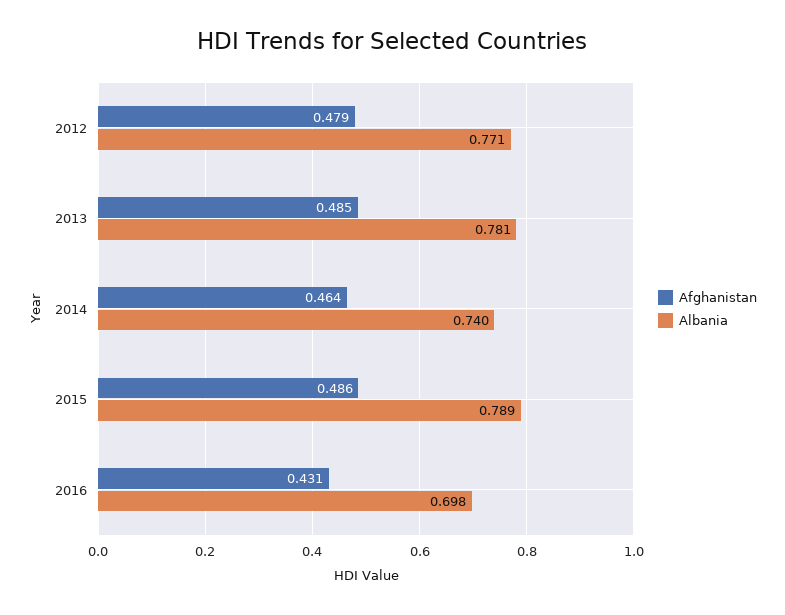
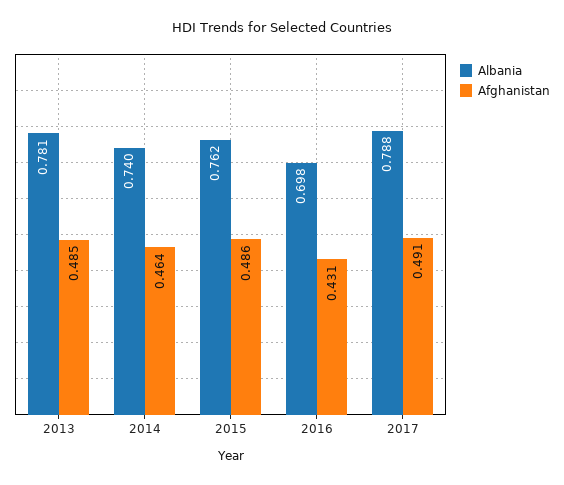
Afghanistan, 2012: 0.479 -> none
Albania, 2012: 0.771 -> none
Albania, 2015: 0.789 -> 0.762
Albania, 2017: none -> 0.788
Afghanistan, 2017: none -> 0.491

